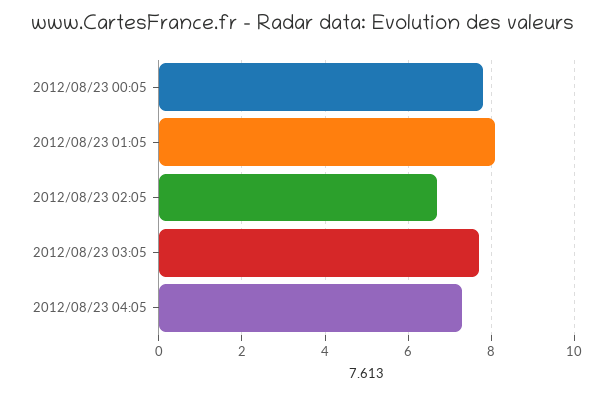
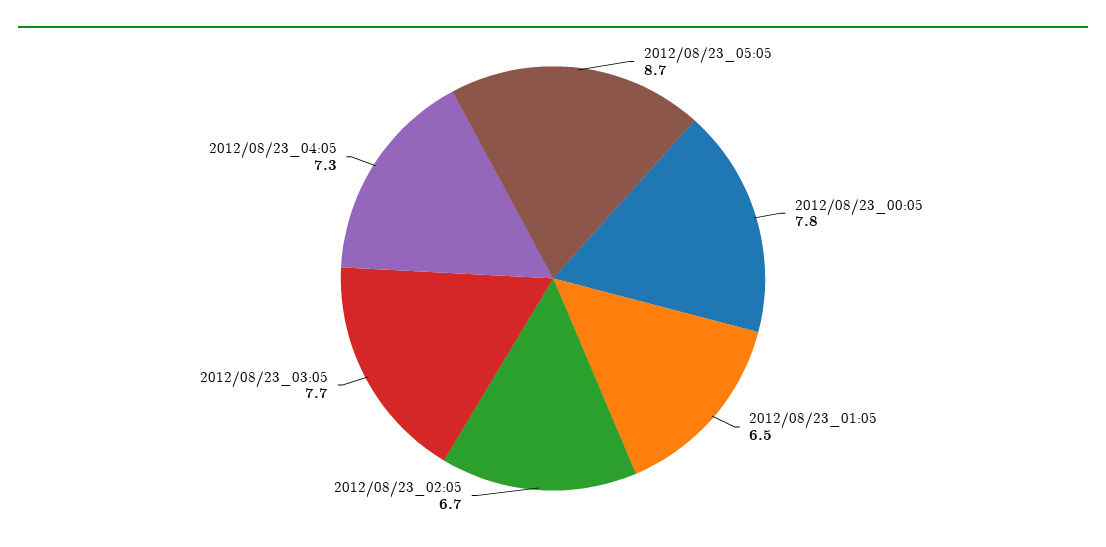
2012/08/23 01:05: 8 -> 6.5
2012/08/23_05:05: none -> 8.7

